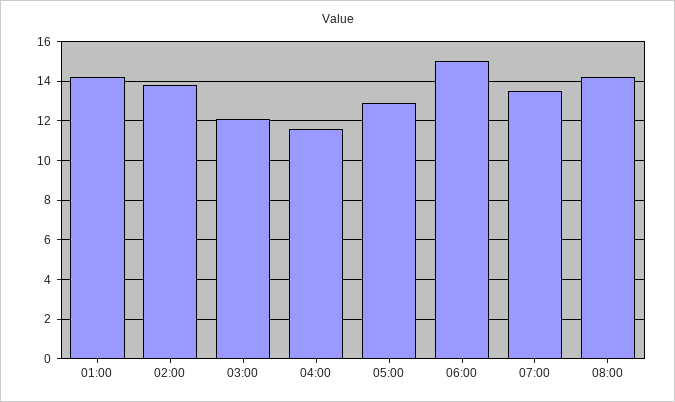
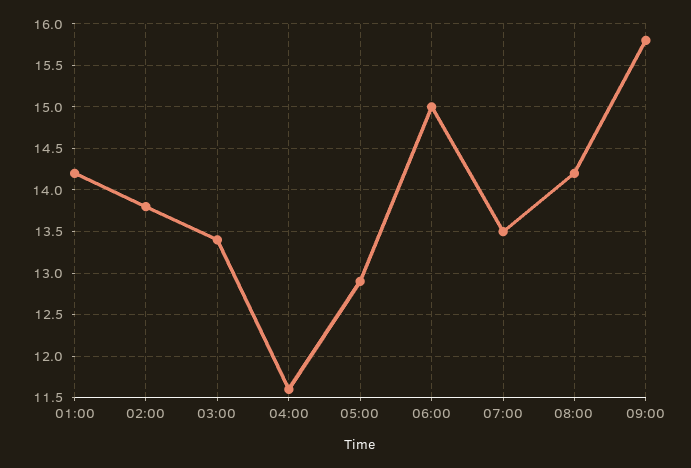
03:00: 12 -> 13.4
09:00: none -> 15.8

